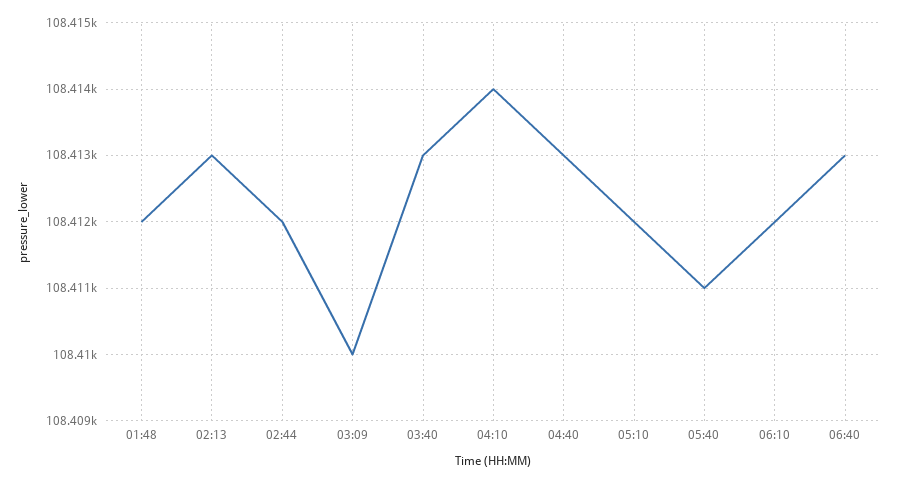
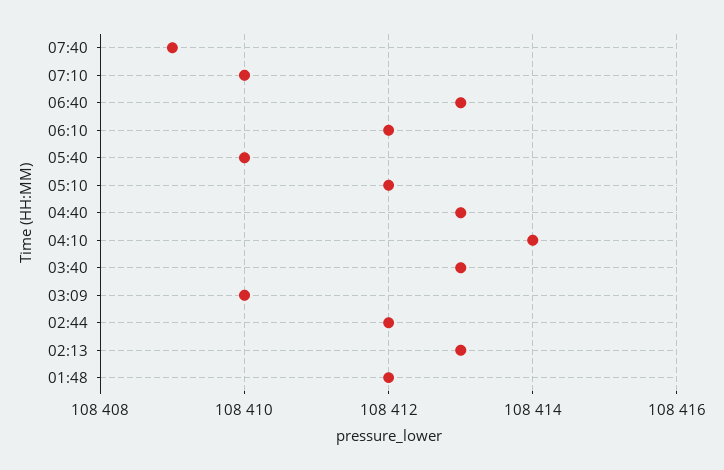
05:40: 108411 -> 108410
07:40: none -> 108409
07:10: none -> 108410

